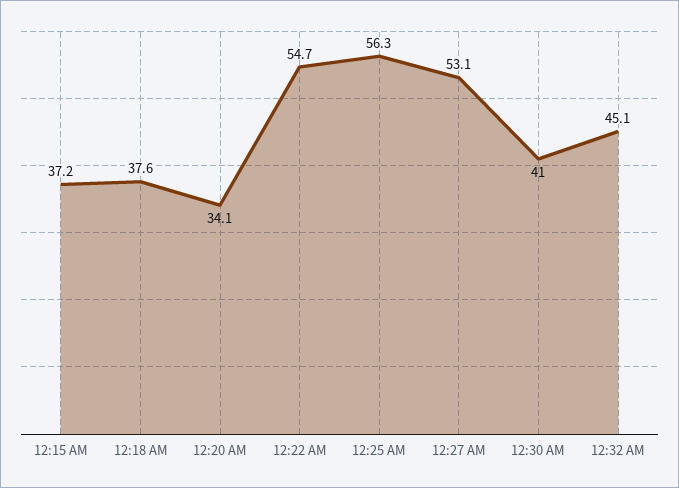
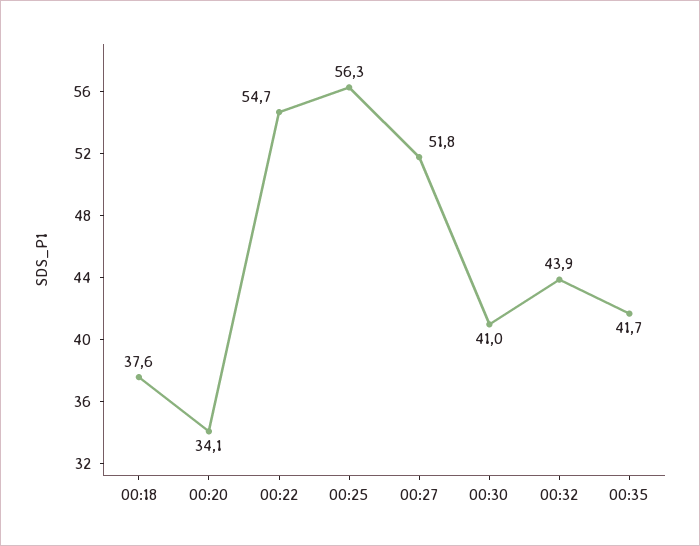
12:15 AM: 37.2 -> none
12:27 AM: 53.1 -> 51.8
12:32 AM: 45.1 -> 43.9
00:35: none -> 41.7

